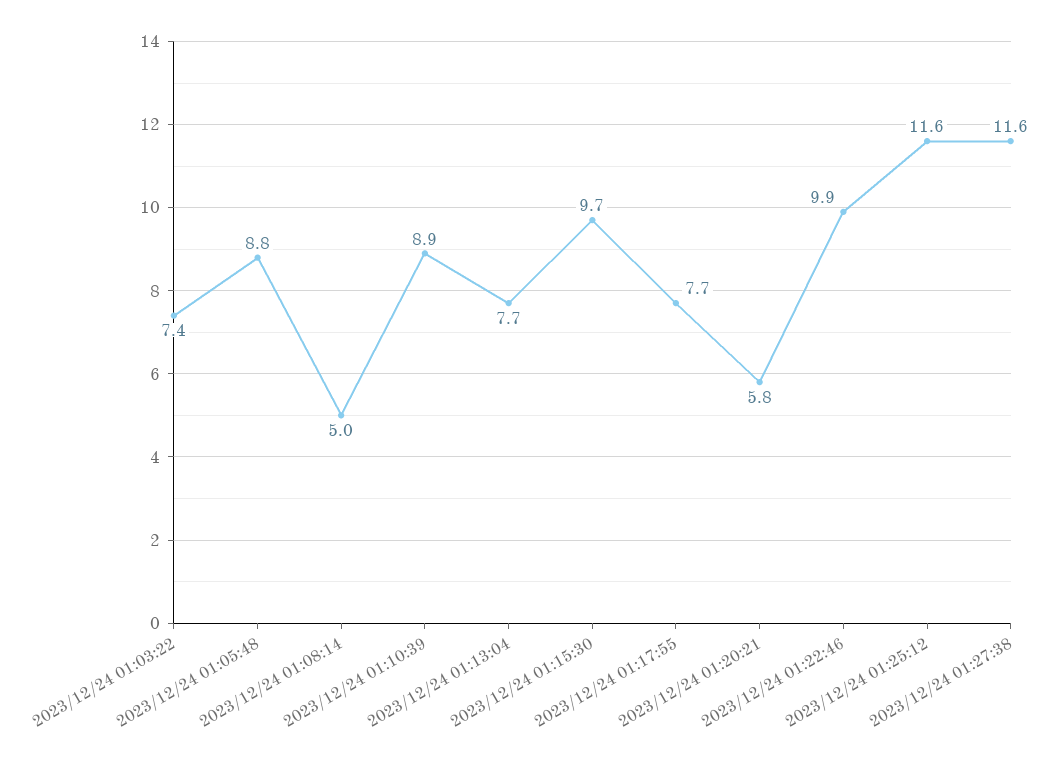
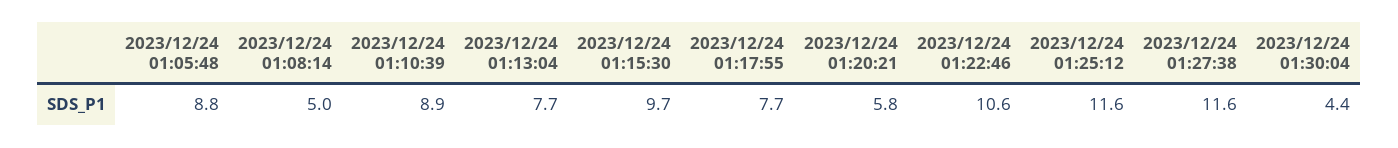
2023/12/24 01:03:22: 7.4 -> none
2023/12/24 01:22:46: 9.9 -> 10.6
2023/12/24 01:30:04: none -> 4.4

